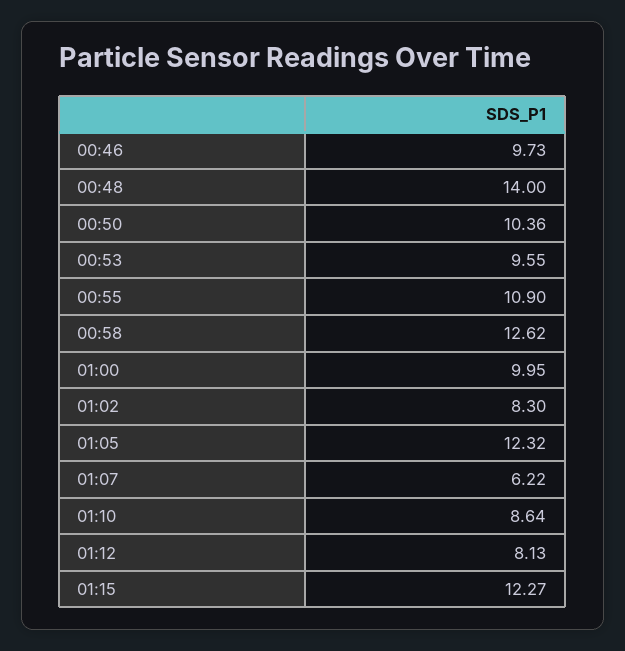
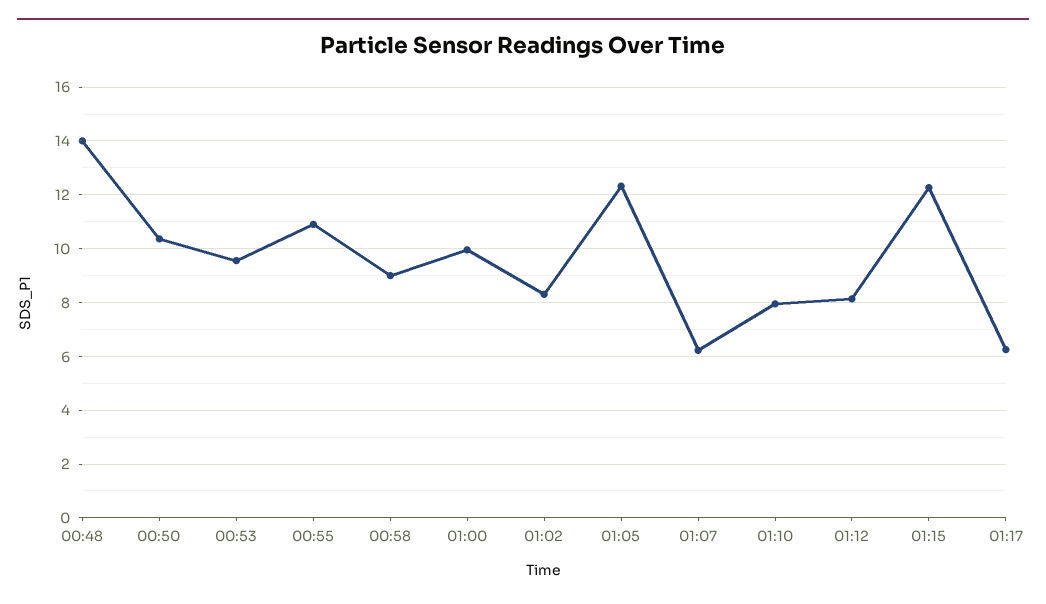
00:46: 9.73 -> none
00:58: 12.62 -> 9
01:10: 8.64 -> 8
01:17: none -> 6.25

